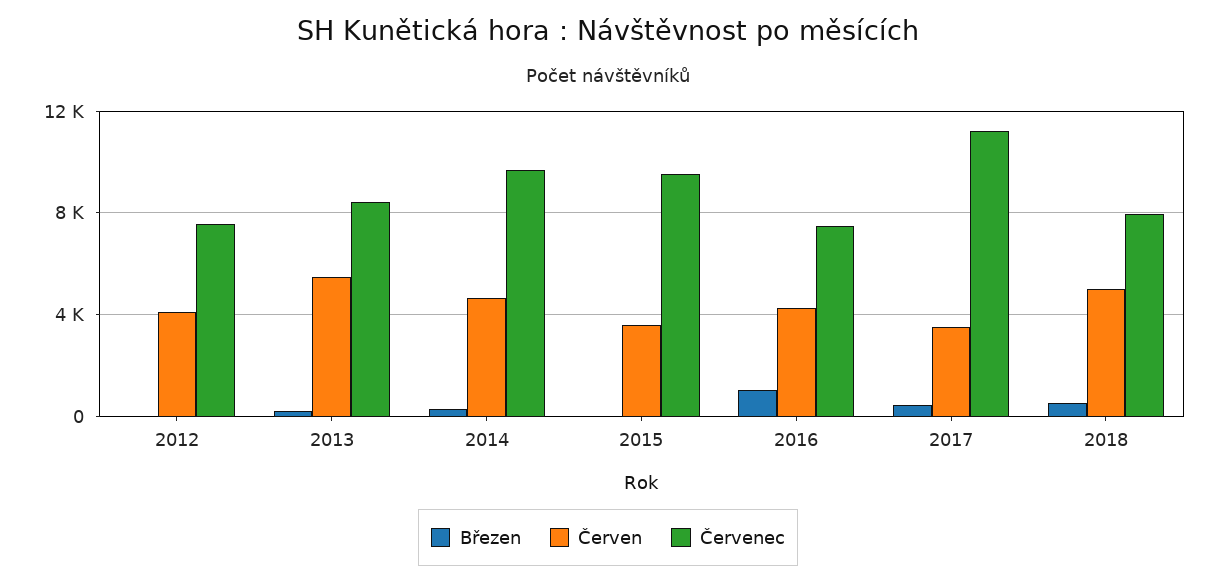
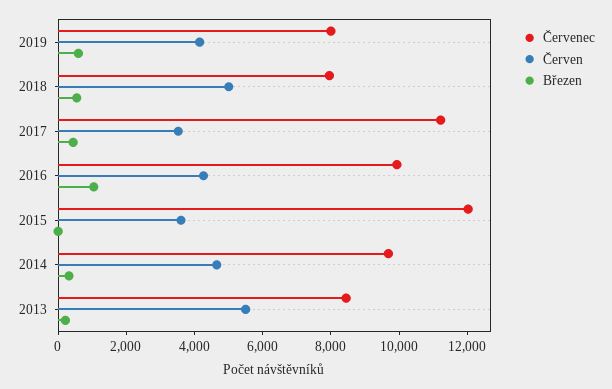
Březen, 2012: 0 -> none
Červen, 2012: 4000 -> none
Červenec, 2012: 7500 -> none
Červenec, 2015: 9500 -> 12000
Červenec, 2016: 7500 -> 10000
Červenec, 2019: none -> 8000
Červen, 2019: none -> 4000
Březen, 2019: none -> 500

